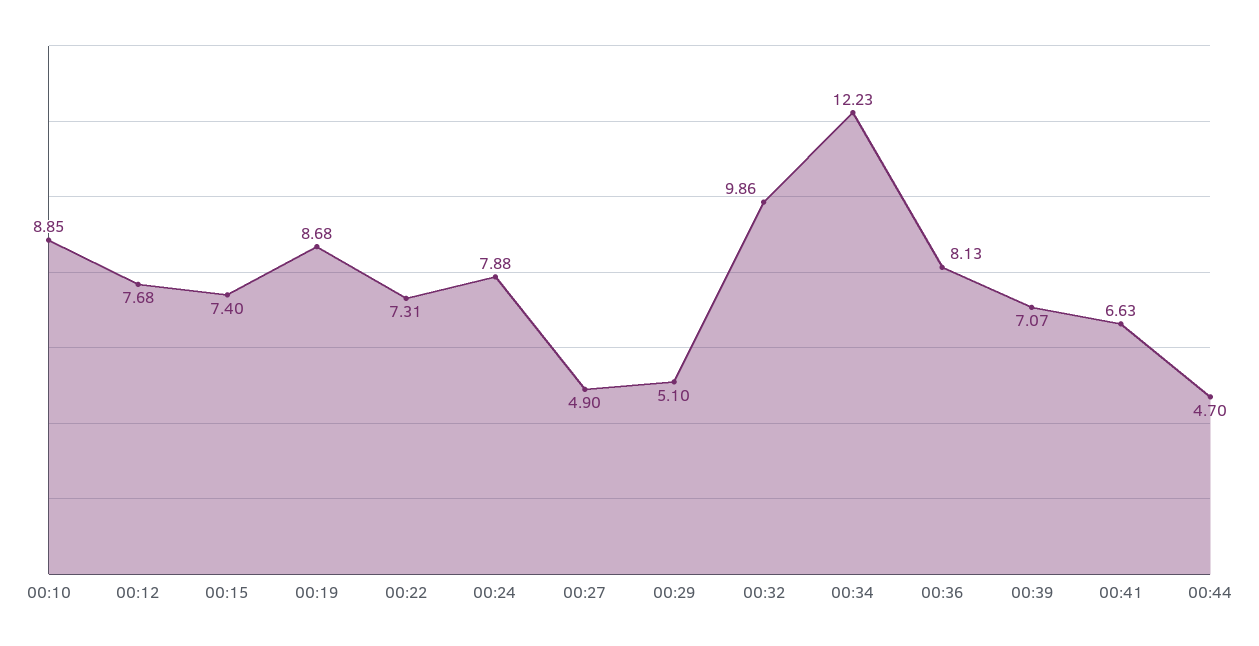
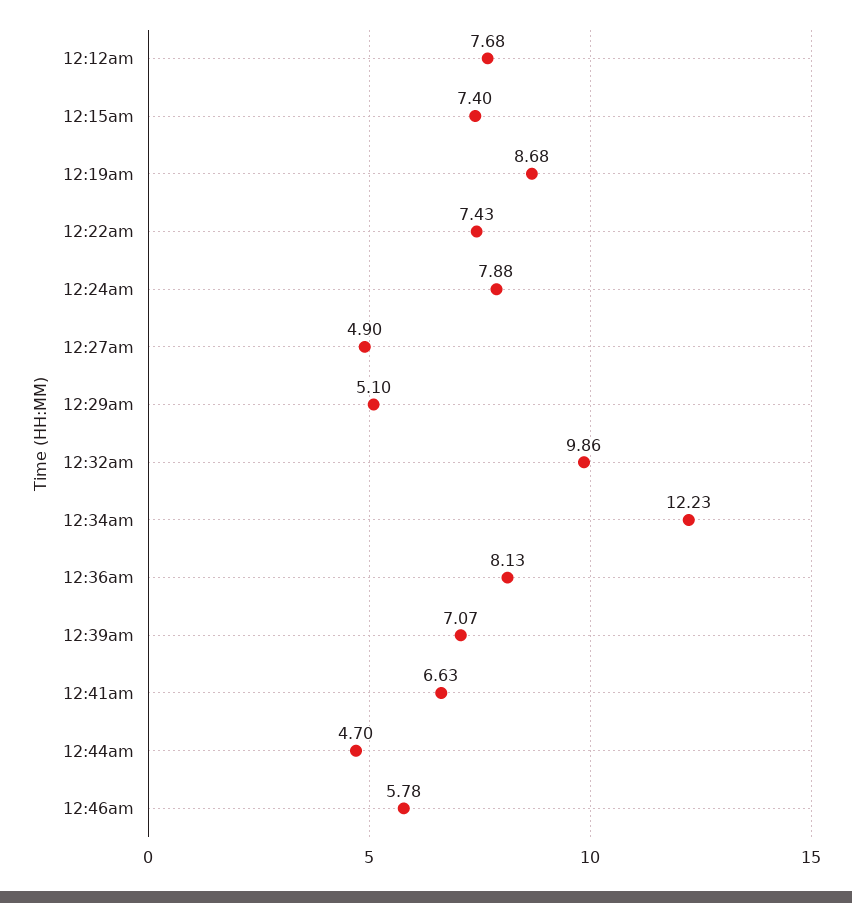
00:10: 8.85 -> none
00:22: 7.31 -> 7.43
12:46am: none -> 5.78

